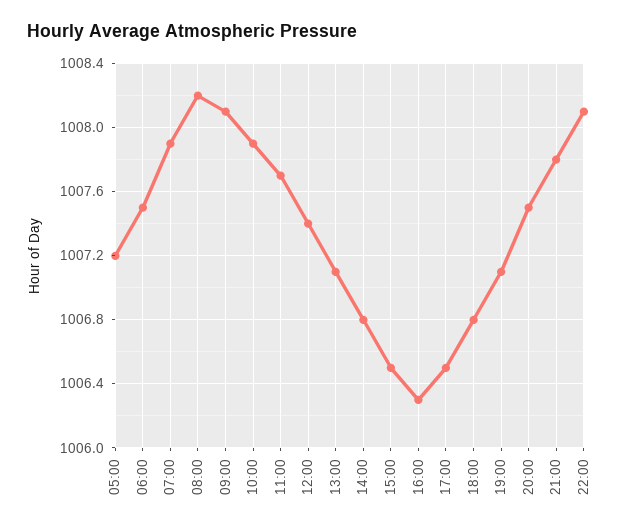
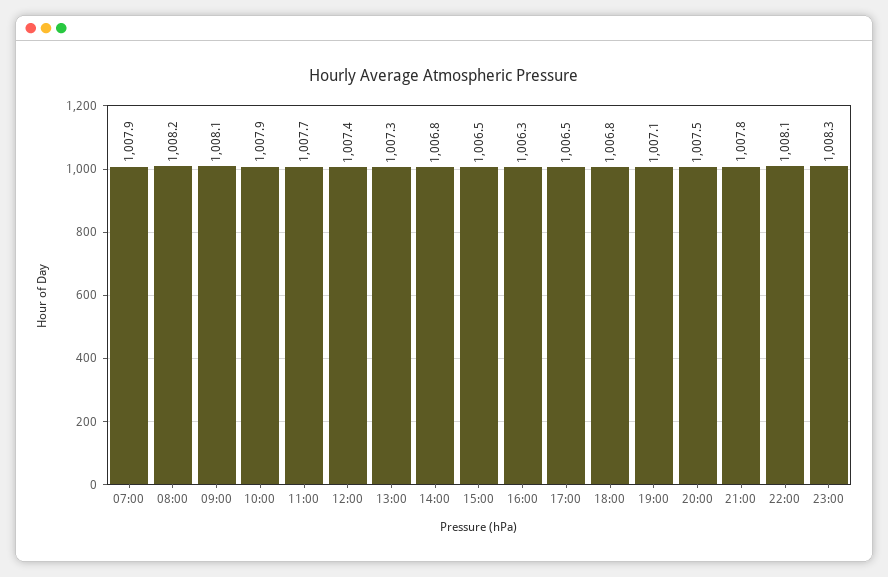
05:00: 1007.2 -> none
06:00: 1007.5 -> none
13:00: 1007.1 -> 1007.3
23:00: none -> 1008.3

